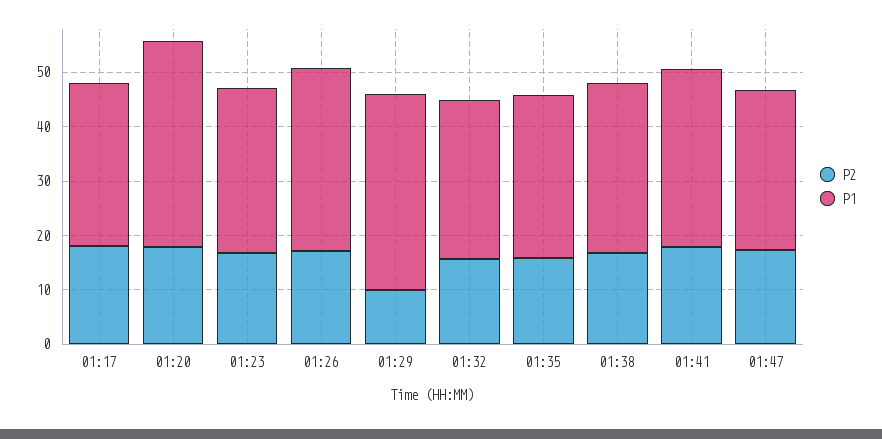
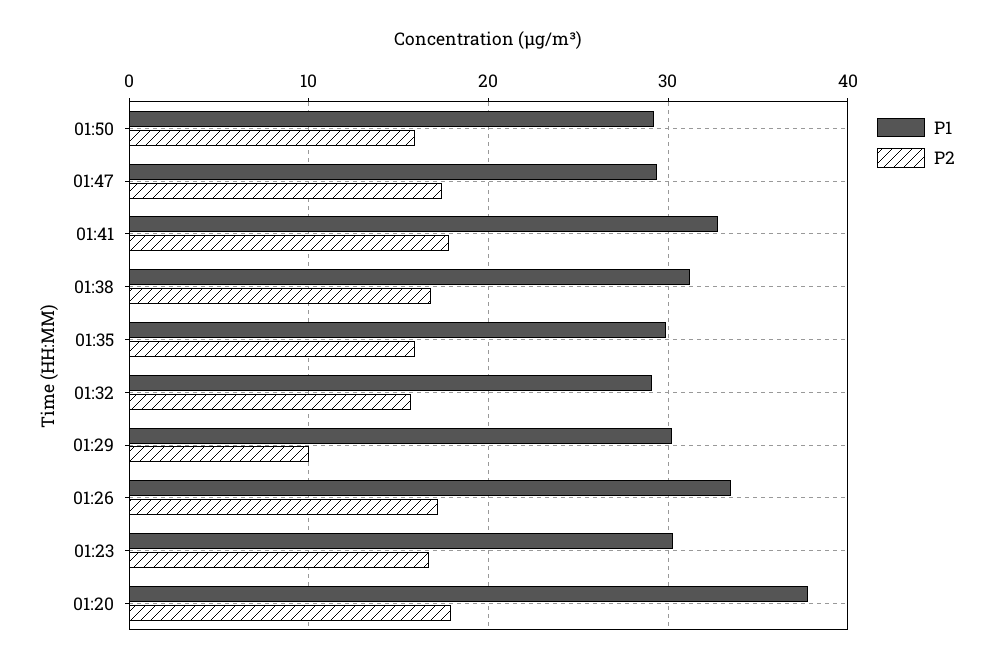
P2, 01:17: 18 -> none
P1, 01:17: 30 -> none
P1, 01:29: 36 -> 30
P1, 01:50: none -> 29
P2, 01:50: none -> 16

